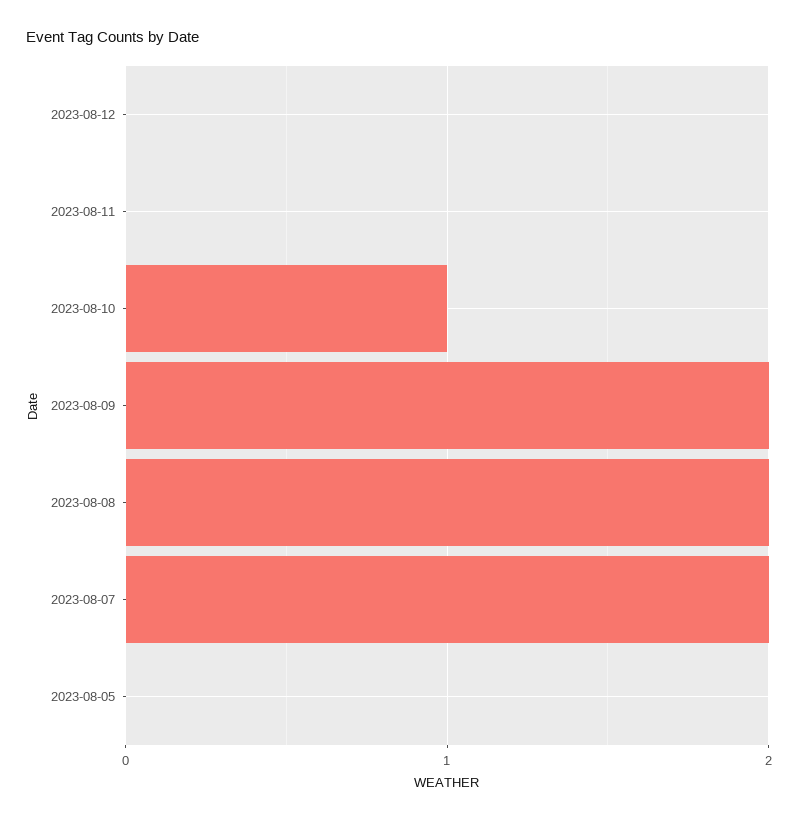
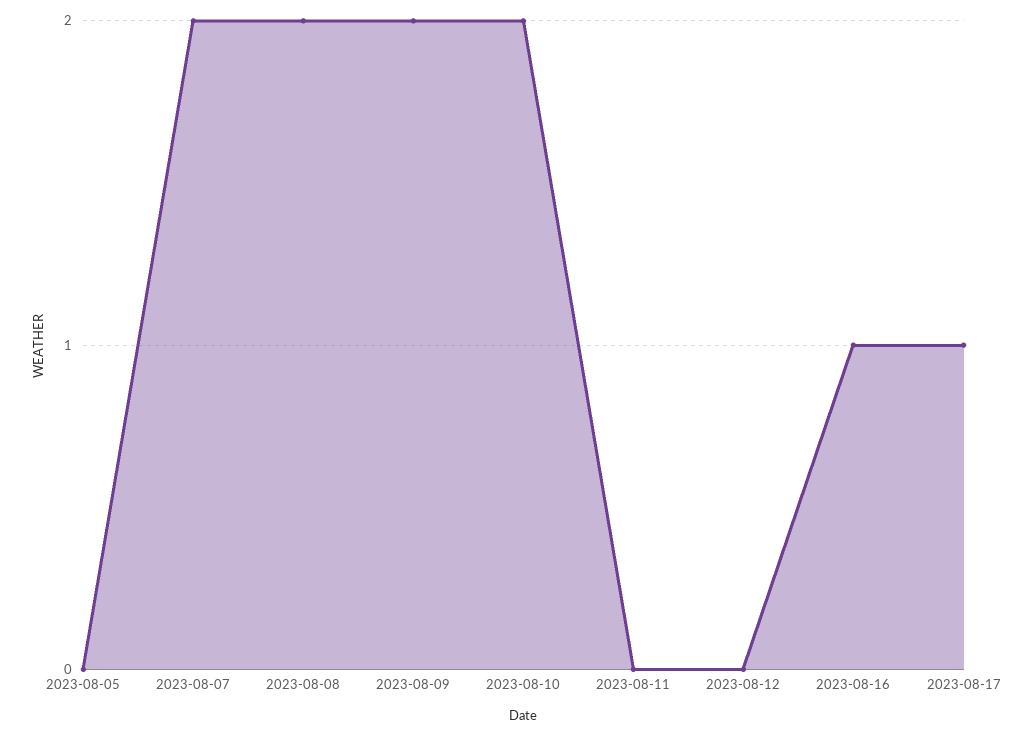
2023-08-10: 1 -> 2
2023-08-16: none -> 1
2023-08-17: none -> 1

